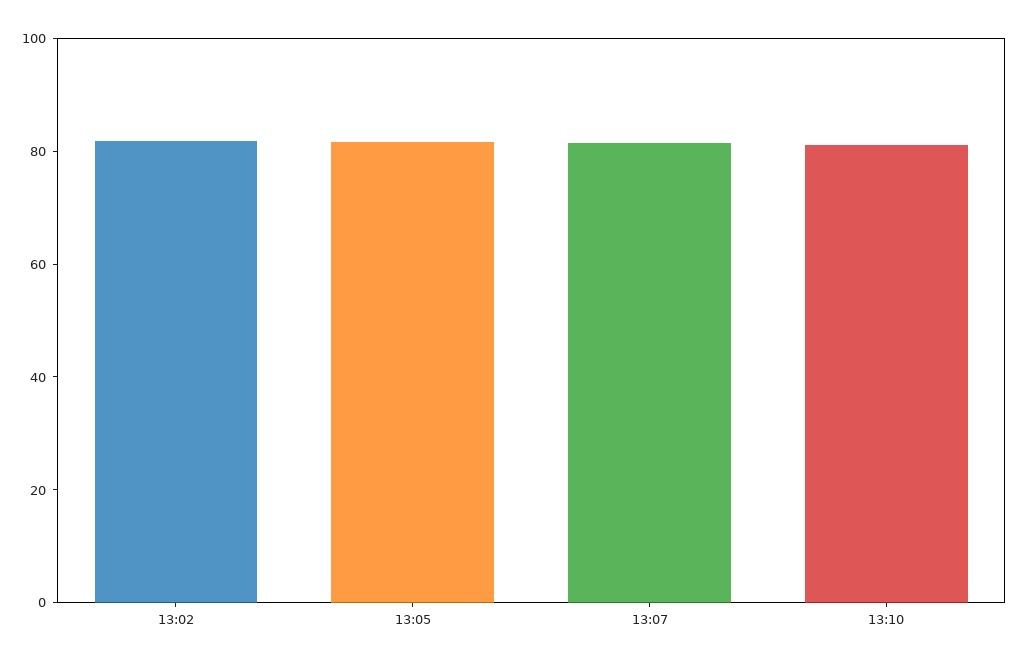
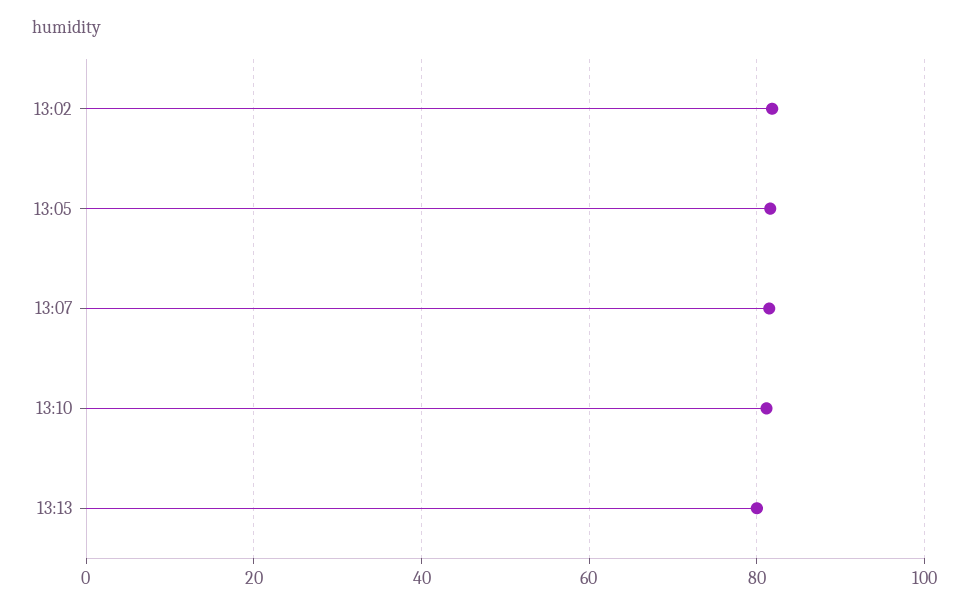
13:13: none -> 80

